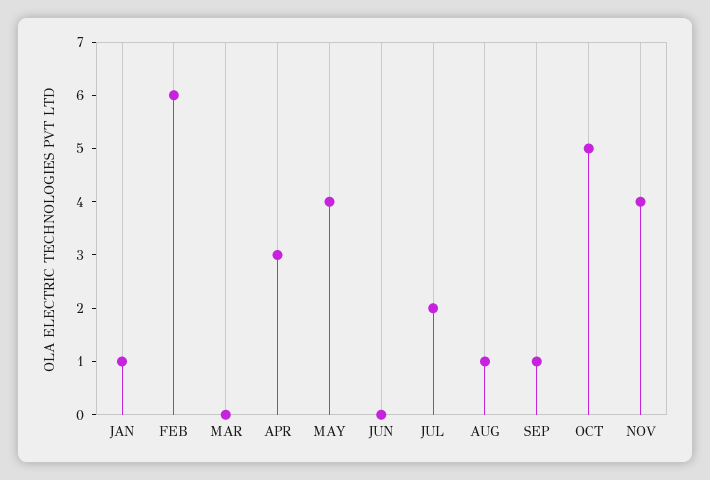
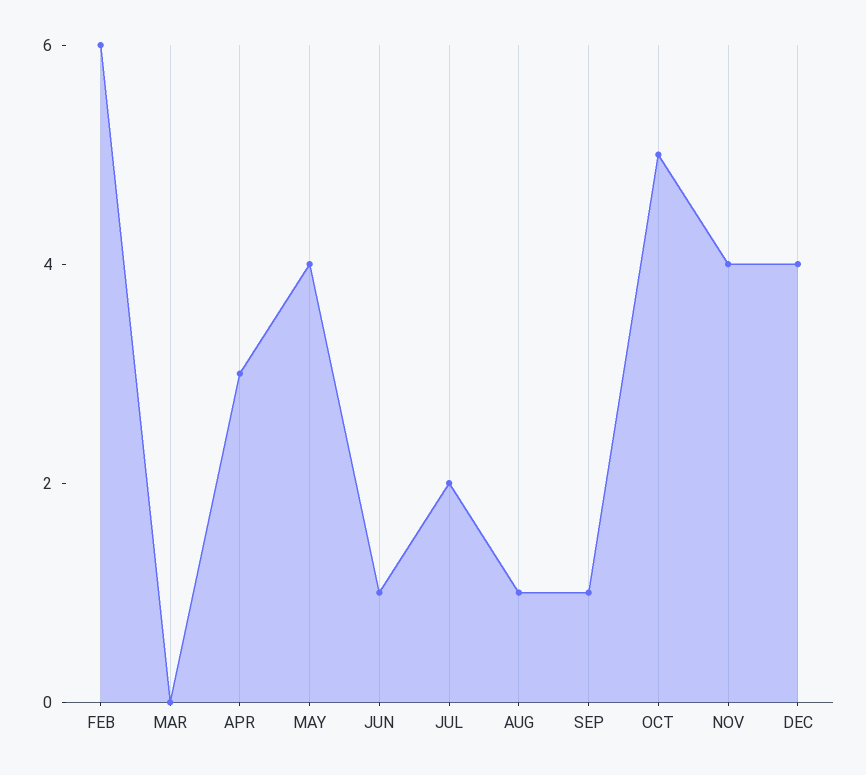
JAN: 1 -> none
JUN: 0 -> 1
DEC: none -> 4

